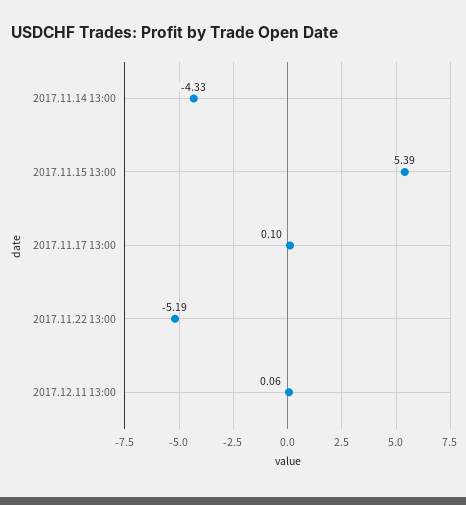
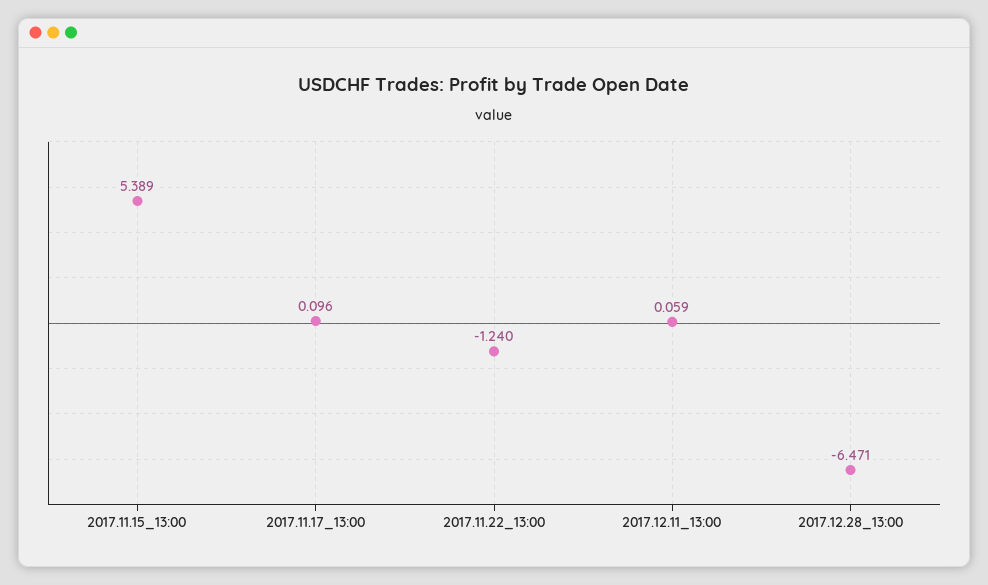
2017.11.14 13:00: -4.33 -> none
2017.11.22 13:00: -5.19 -> -1.24
2017.12.28_13:00: none -> -6.471

